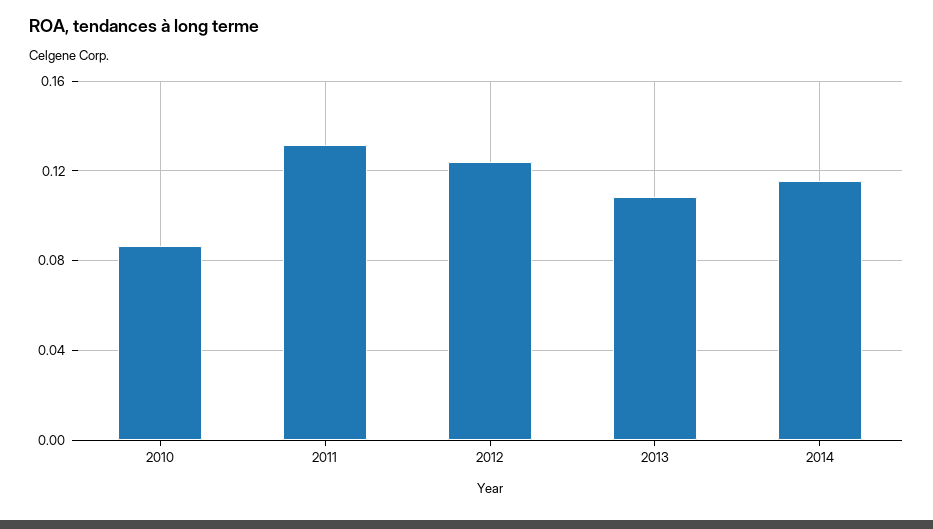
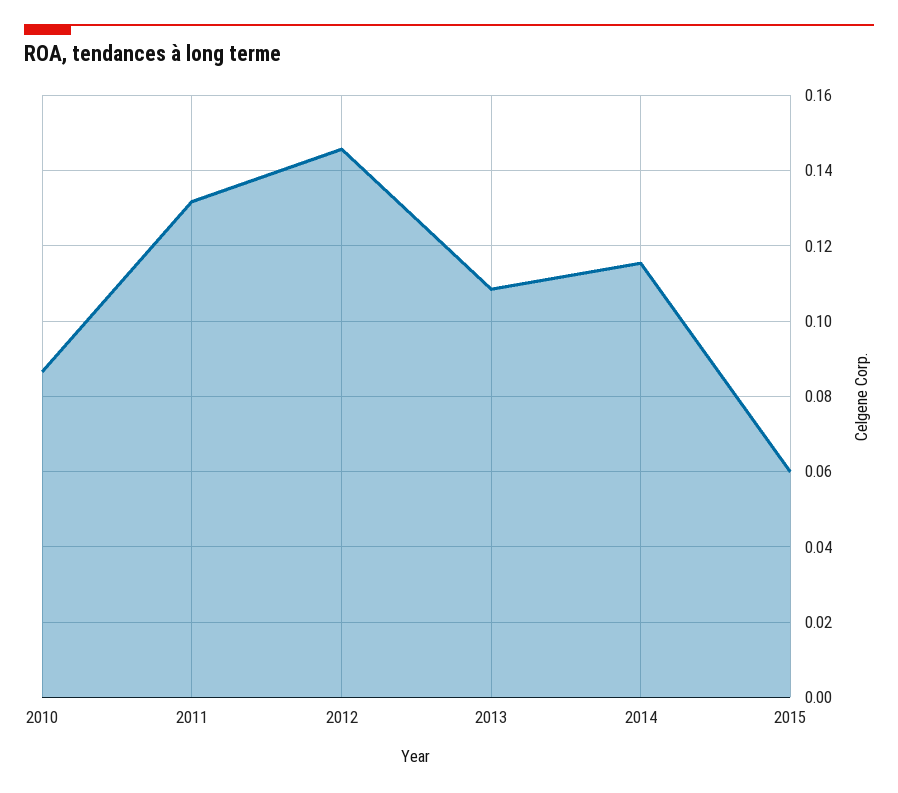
2012: 0.125 -> 0.146
2015: none -> 0.06

